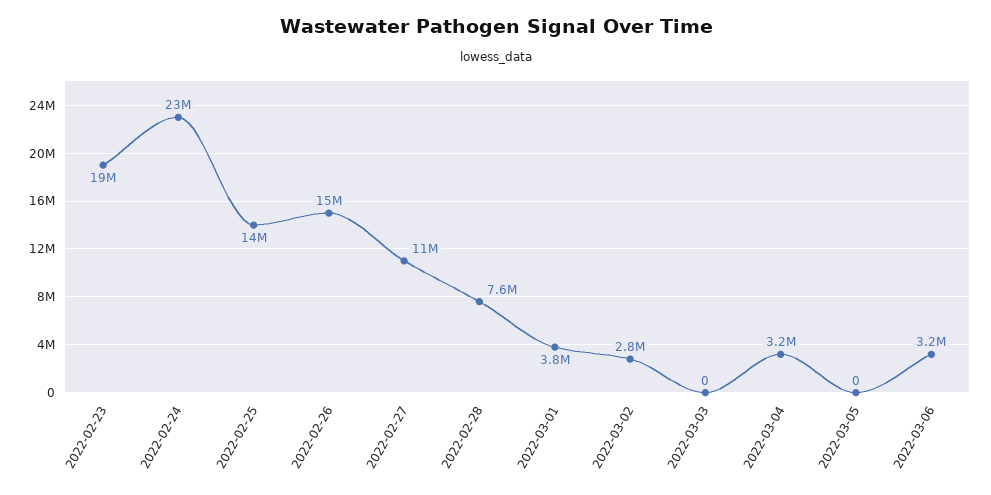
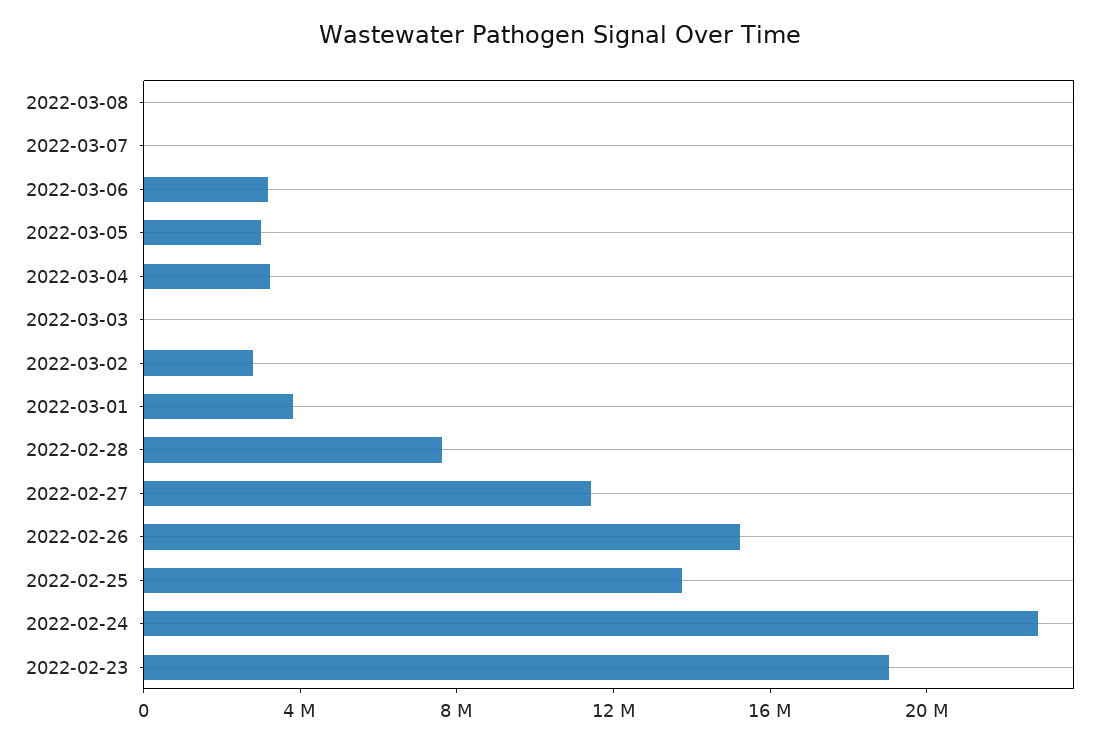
2022-03-05: 0 -> 3000000
2022-03-08: none -> 0
2022-03-07: none -> 0

